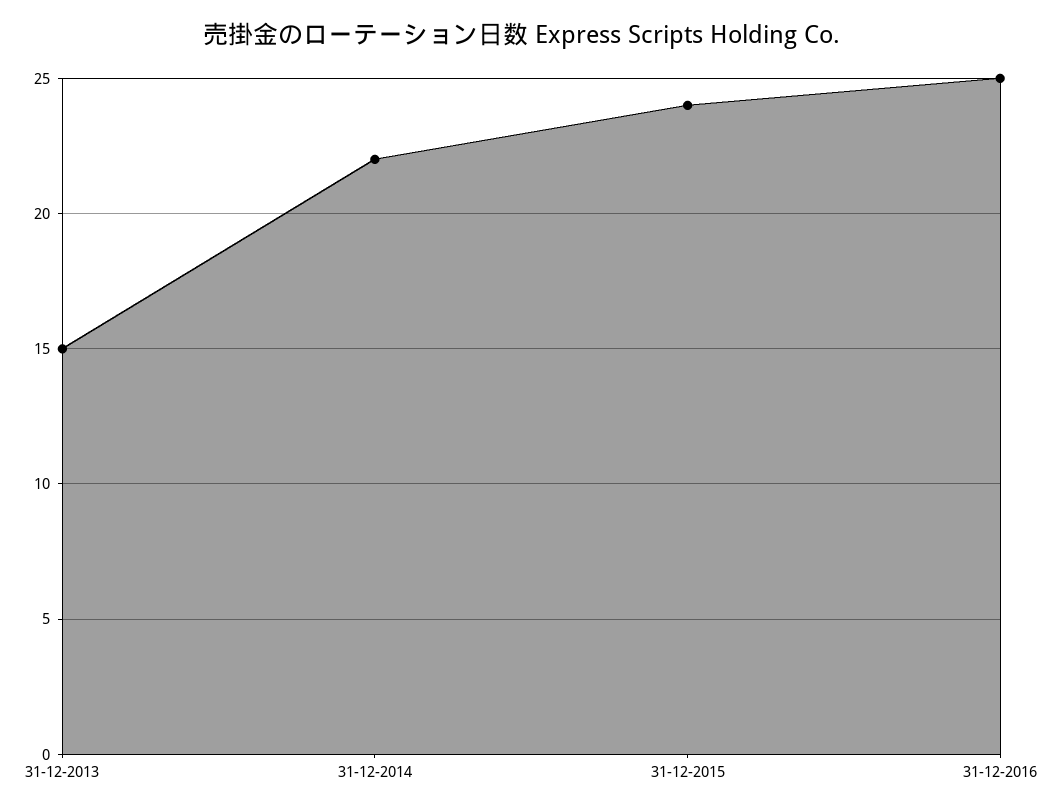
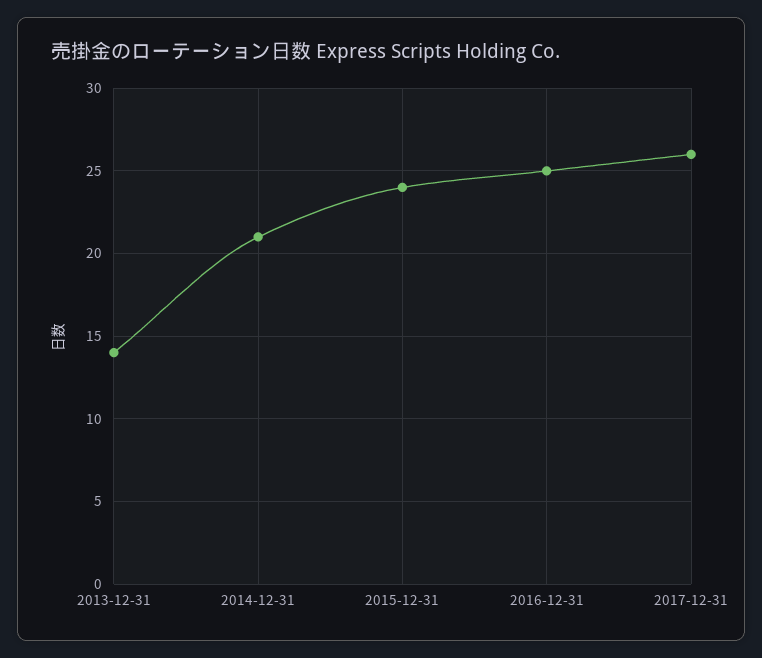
31-12-2013: 15 -> 14
31-12-2014: 22 -> 21
2017-12-31: none -> 26

